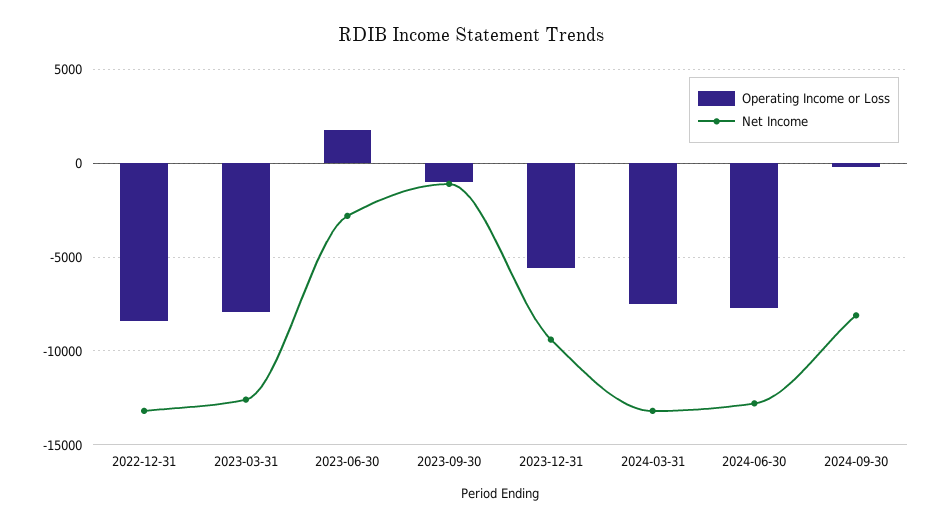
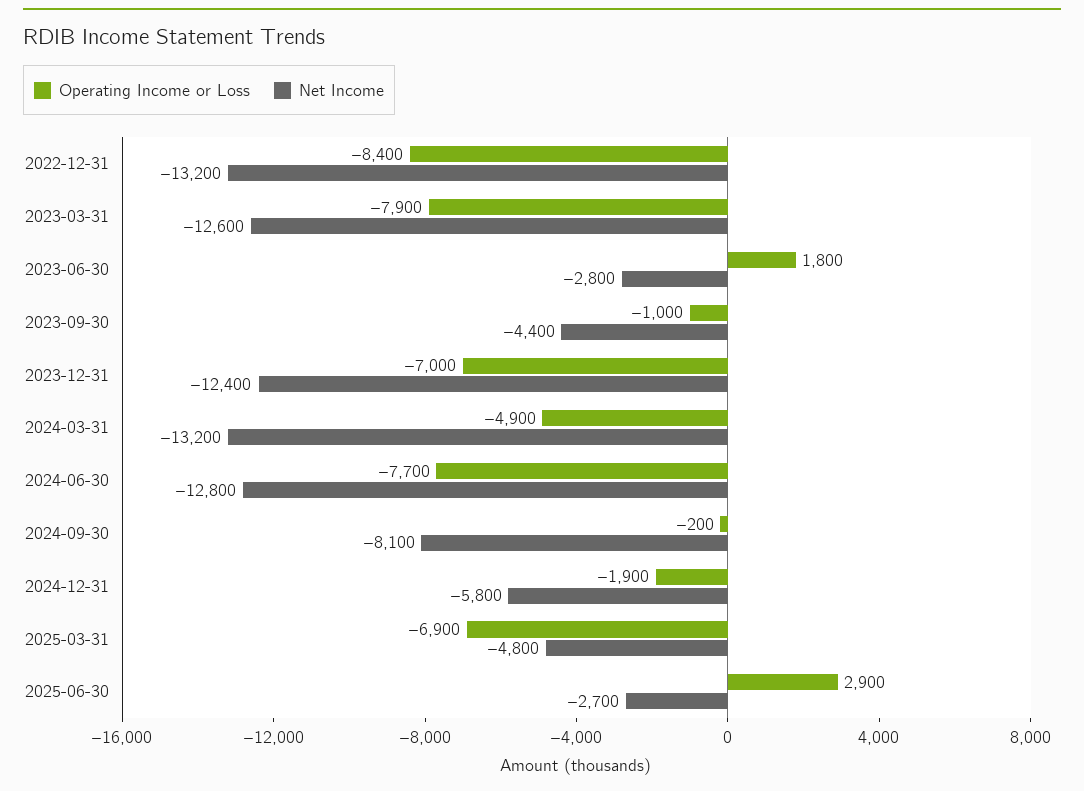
Net Income, 2023-09-30: -1000 -> -4400
Operating Income or Loss, 2023-12-31: -5500 -> -7000
Net Income, 2023-12-31: -9500 -> -12400
Operating Income or Loss, 2024-03-31: -7500 -> -4900
Operating Income or Loss, 2024-12-31: none -> -1900
Net Income, 2024-12-31: none -> -5800
Operating Income or Loss, 2025-03-31: none -> -6900
Net Income, 2025-03-31: none -> -4800
Operating Income or Loss, 2025-06-30: none -> 2900
Net Income, 2025-06-30: none -> -2700

